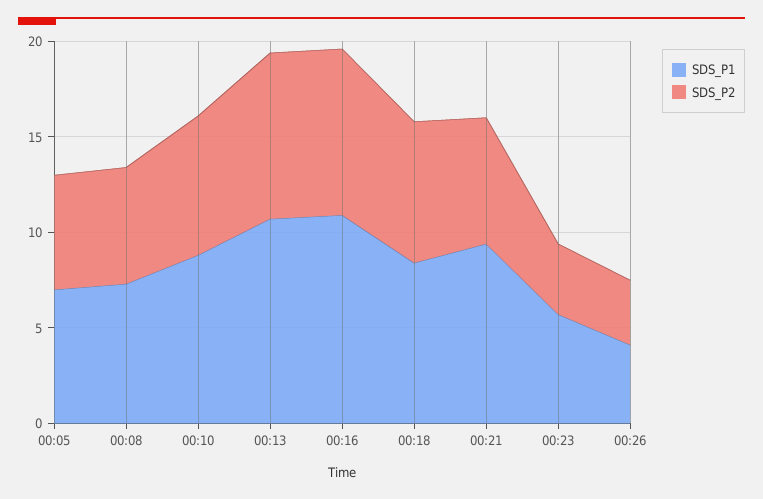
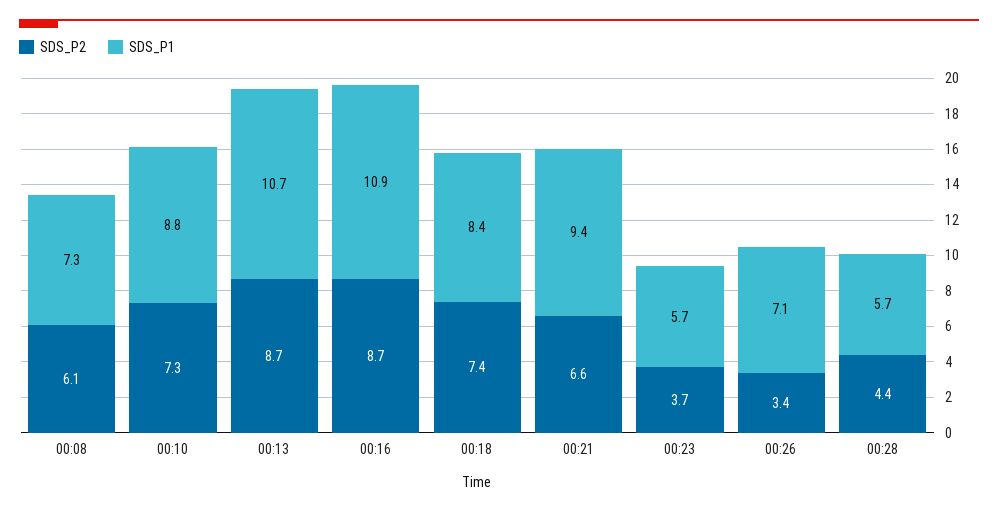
SDS_P1, 00:05: 7 -> none
SDS_P2, 00:05: 6 -> none
SDS_P1, 00:26: 4 -> 7.1
SDS_P2, 00:28: none -> 4.4
SDS_P1, 00:28: none -> 5.7

